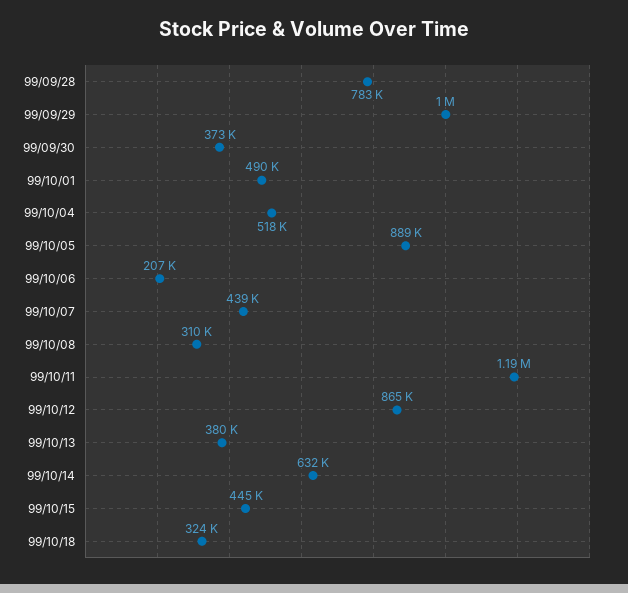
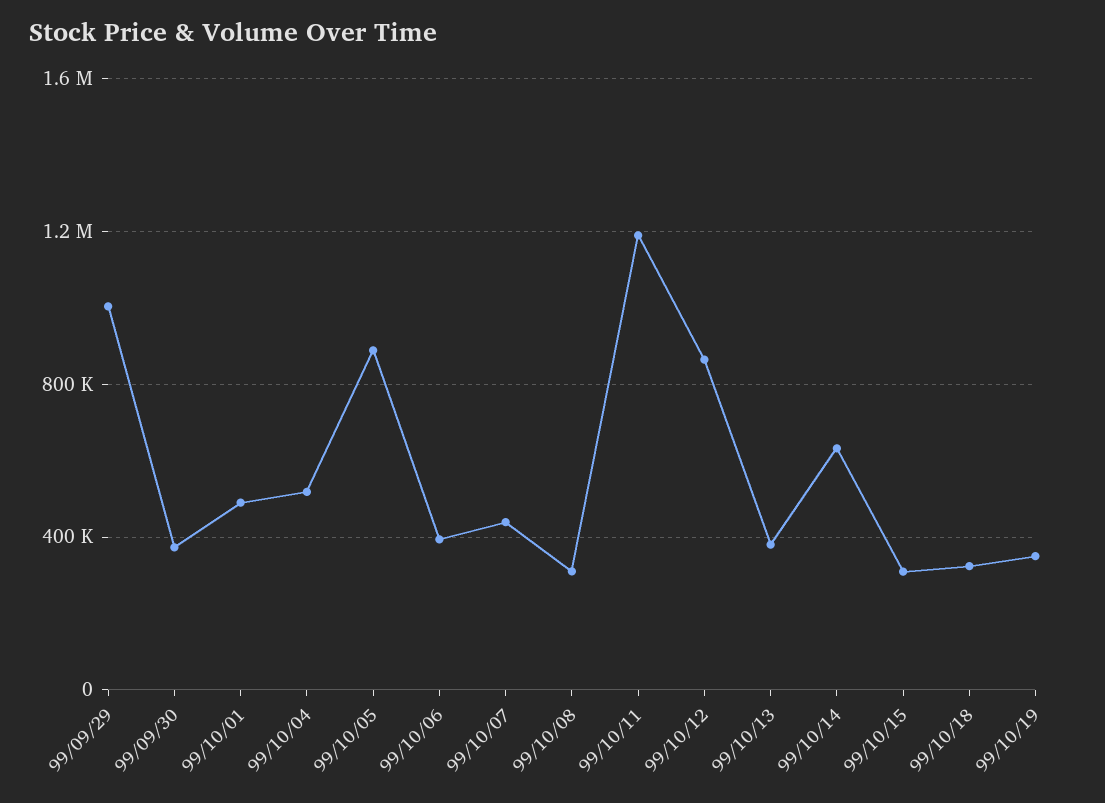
99/09/28: 783000 -> none
99/10/06: 207000 -> 400000
99/10/15: 445000 -> 300000
99/10/19: none -> 350000

